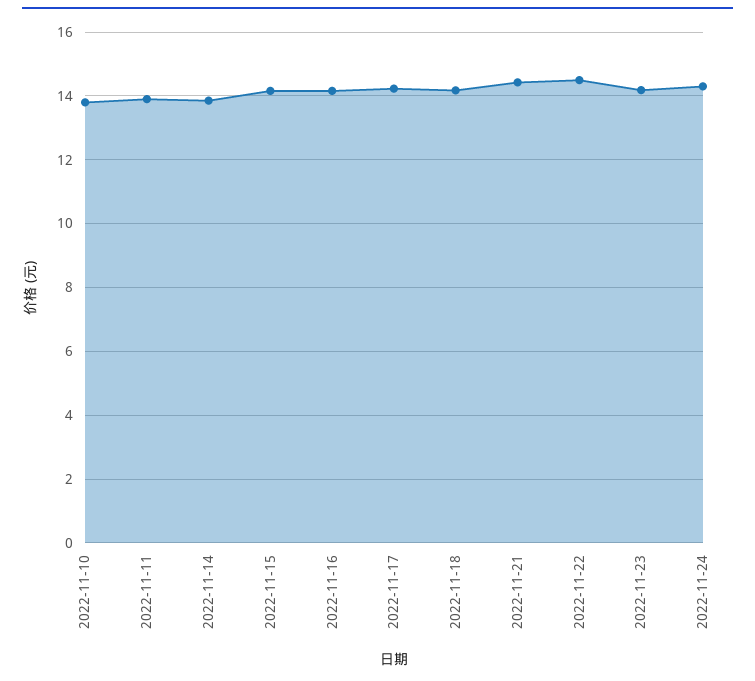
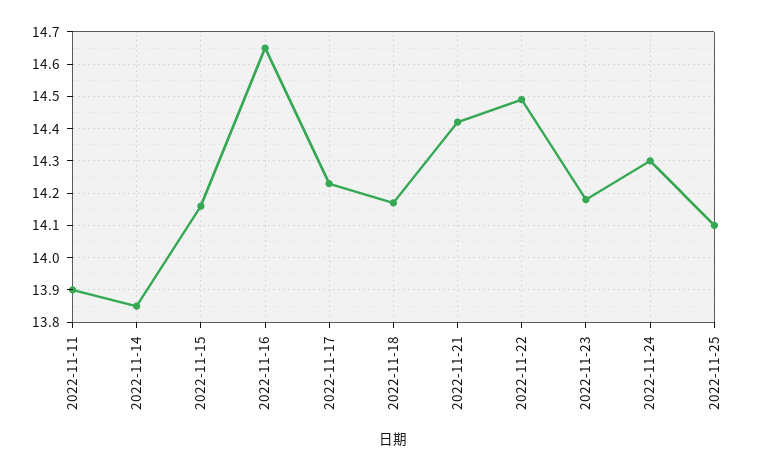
2022-11-10: 13.8 -> none
2022-11-16: 14.2 -> 14.65
2022-11-25: none -> 14.1

